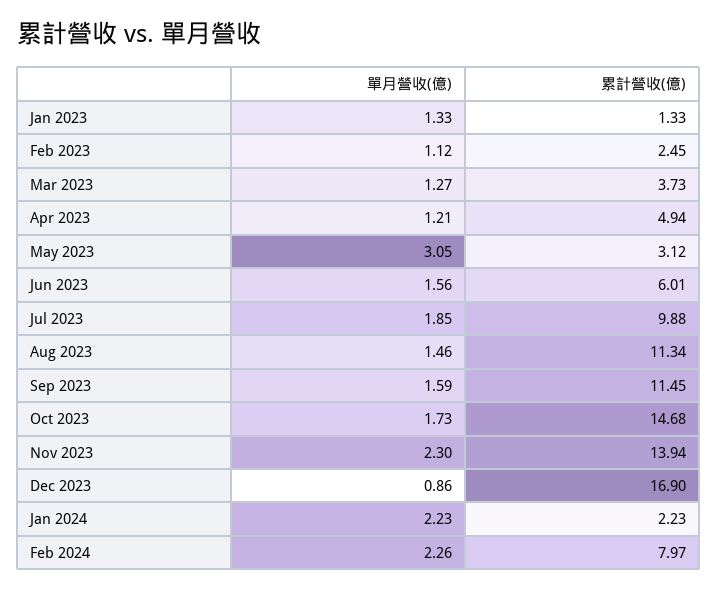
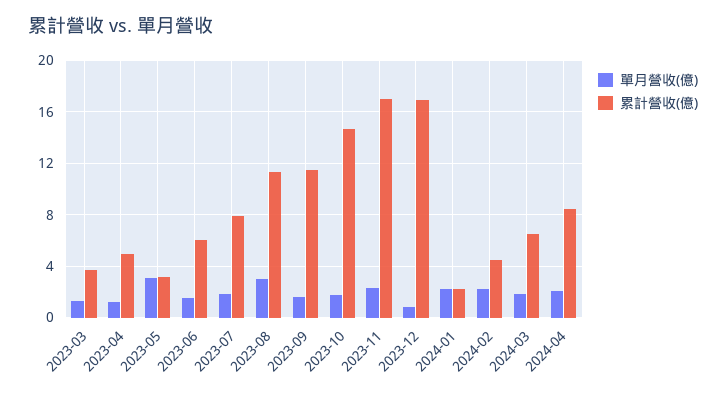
單月營收(億), Jan 2023: 1.33 -> none
累計營收(億), Jan 2023: 1.33 -> none
單月營收(億), Feb 2023: 1.12 -> none
累計營收(億), Feb 2023: 2.45 -> none
累計營收(億), Jul 2023: 9.88 -> 8
單月營收(億), Aug 2023: 1.46 -> 3
累計營收(億), Nov 2023: 13.94 -> 17
累計營收(億), Feb 2024: 7.97 -> 4.5
單月營收(億), 2024-03: none -> 2
累計營收(億), 2024-03: none -> 6.5
單月營收(億), 2024-04: none -> 2
累計營收(億), 2024-04: none -> 8.5

